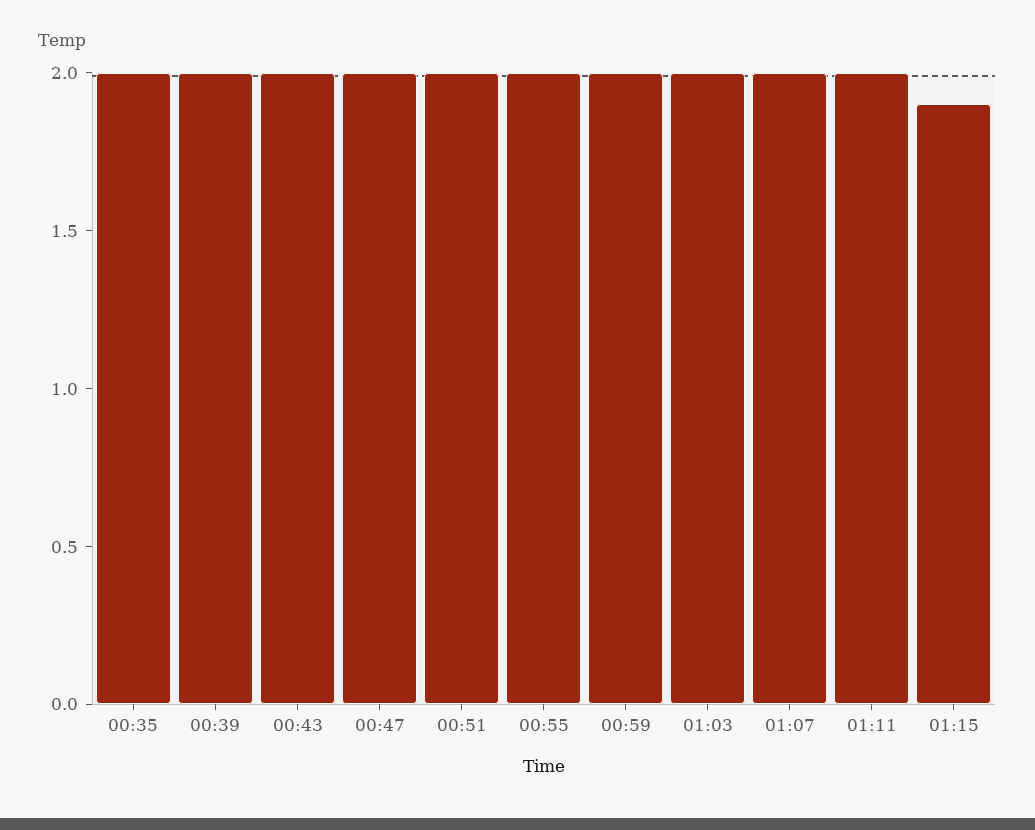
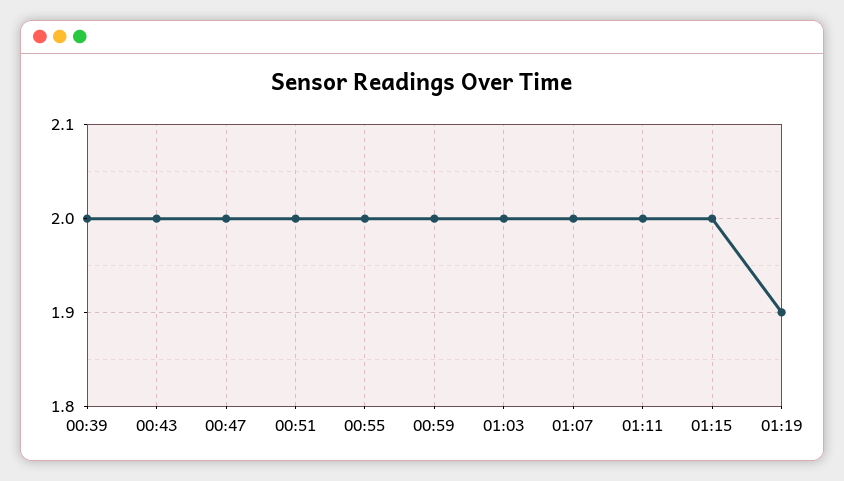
00:35: 2 -> none
01:15: 1.9 -> 2
01:19: none -> 1.9

